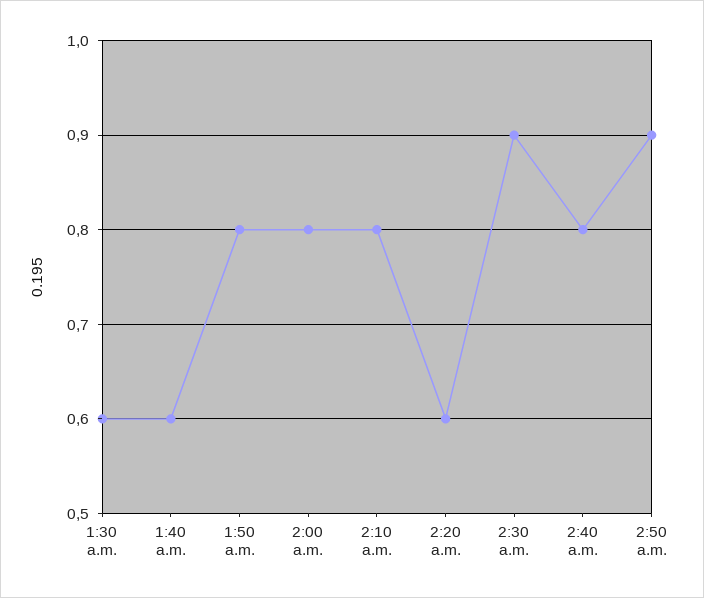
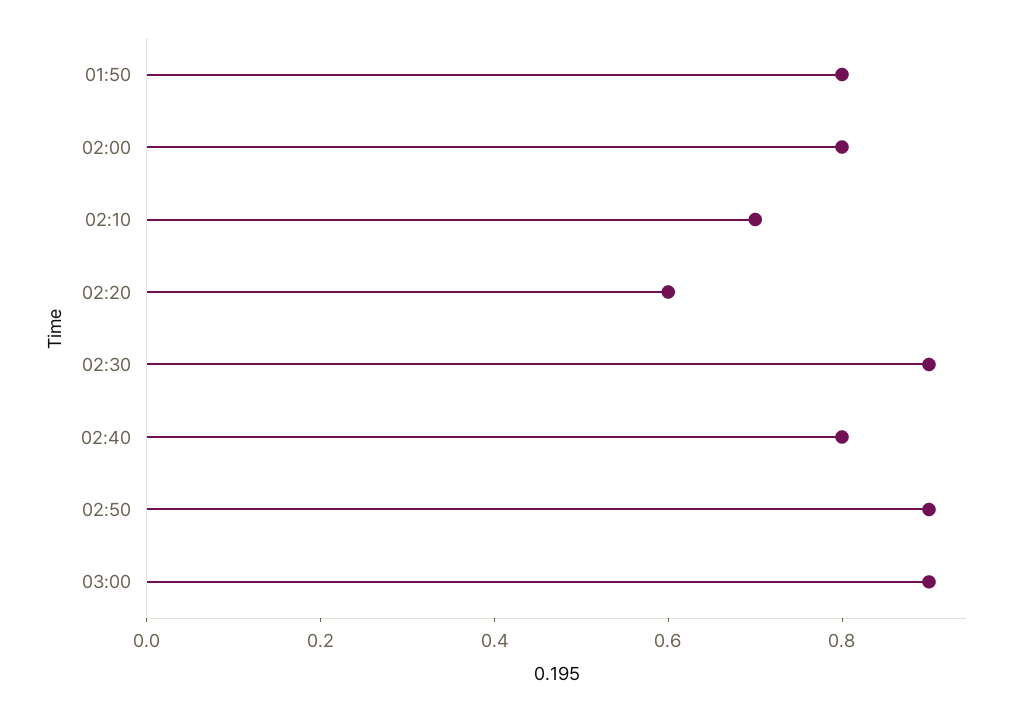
1:30 a.m.: 0.6 -> none
1:40 a.m.: 0.6 -> none
2:10 a.m.: 0.8 -> 0.7
03:00: none -> 0.9

